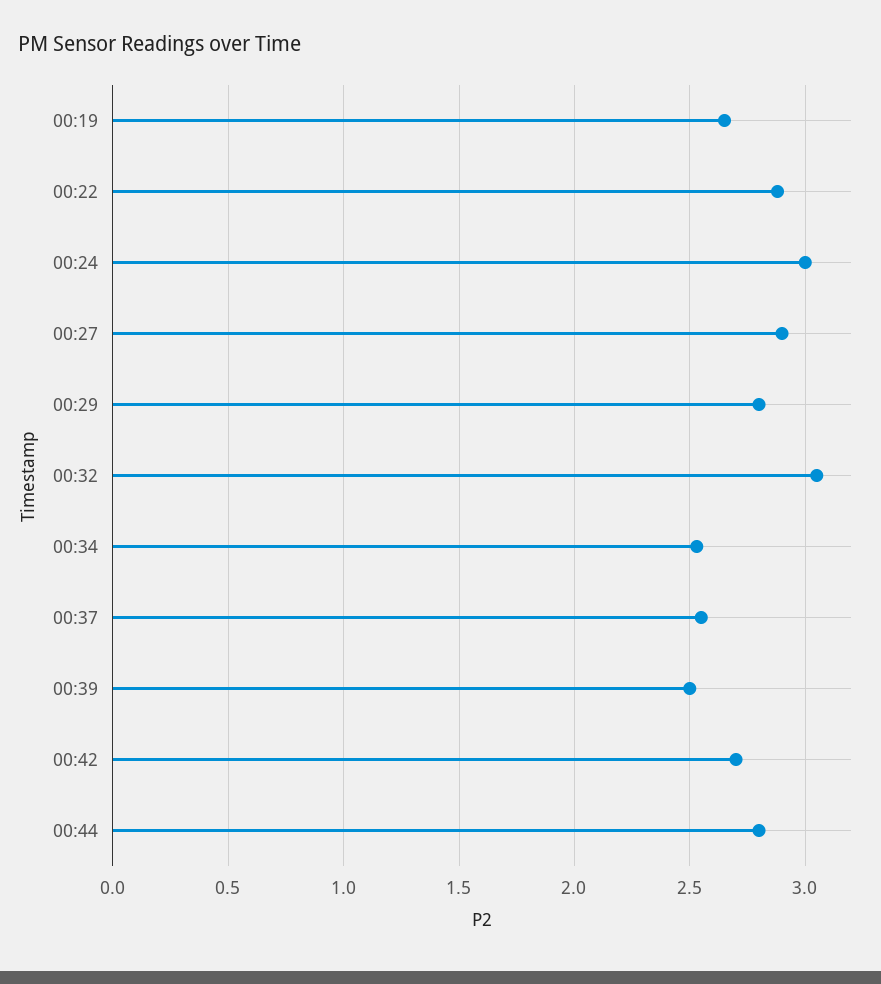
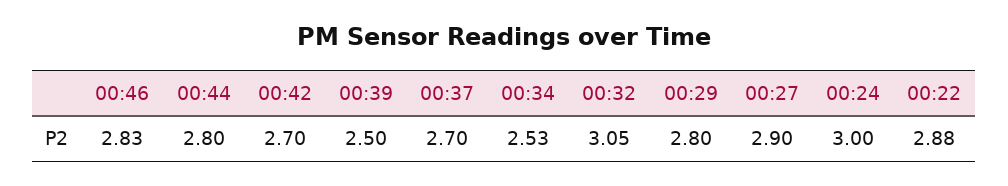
00:19: 2.65 -> none
00:37: 2.55 -> 2.7
00:46: none -> 2.83

